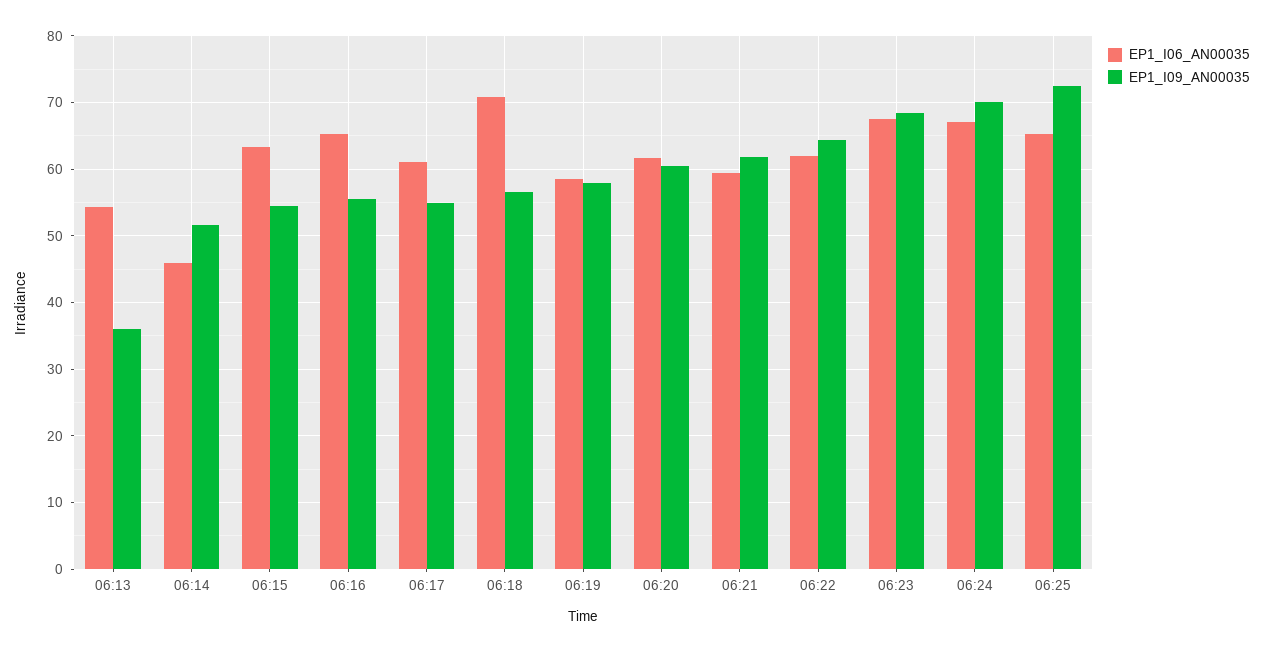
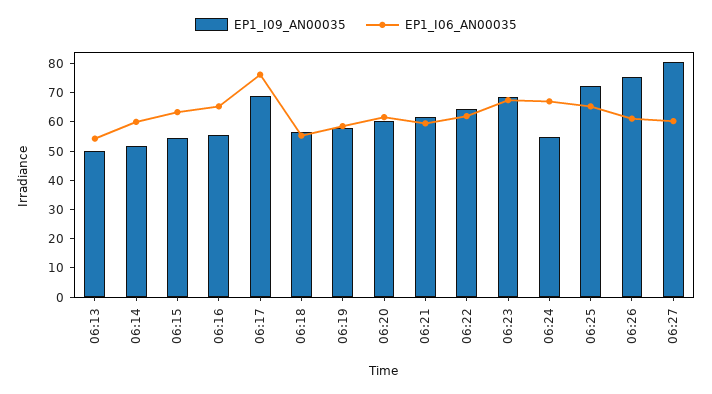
EP1_I09_AN00035, 06:13: 36 -> 50
EP1_I06_AN00035, 06:14: 46 -> 60
EP1_I06_AN00035, 06:17: 61 -> 75
EP1_I09_AN00035, 06:17: 55 -> 70
EP1_I06_AN00035, 06:18: 71 -> 55
EP1_I09_AN00035, 06:24: 70 -> 55
EP1_I09_AN00035, 06:26: none -> 75
EP1_I06_AN00035, 06:26: none -> 60
EP1_I09_AN00035, 06:27: none -> 80
EP1_I06_AN00035, 06:27: none -> 60

